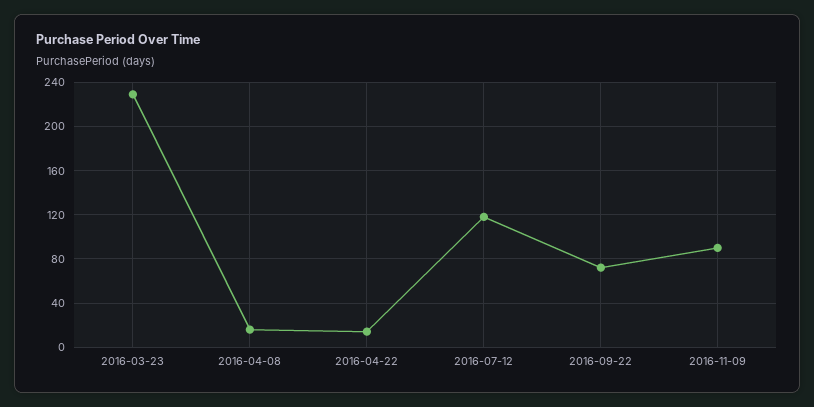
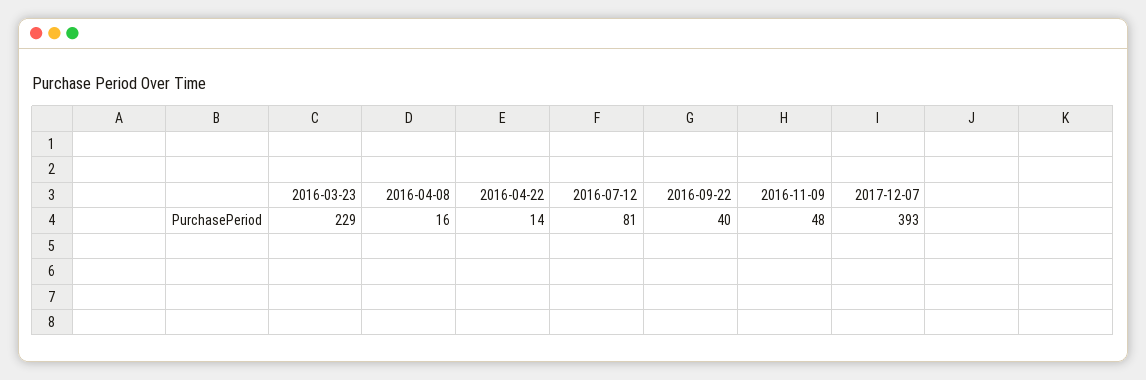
2016-07-12: 120 -> 81
2016-09-22: 70 -> 40
2016-11-09: 90 -> 48
2017-12-07: none -> 393

